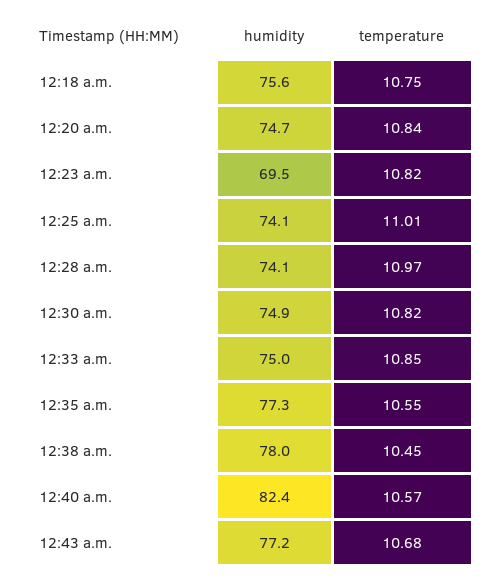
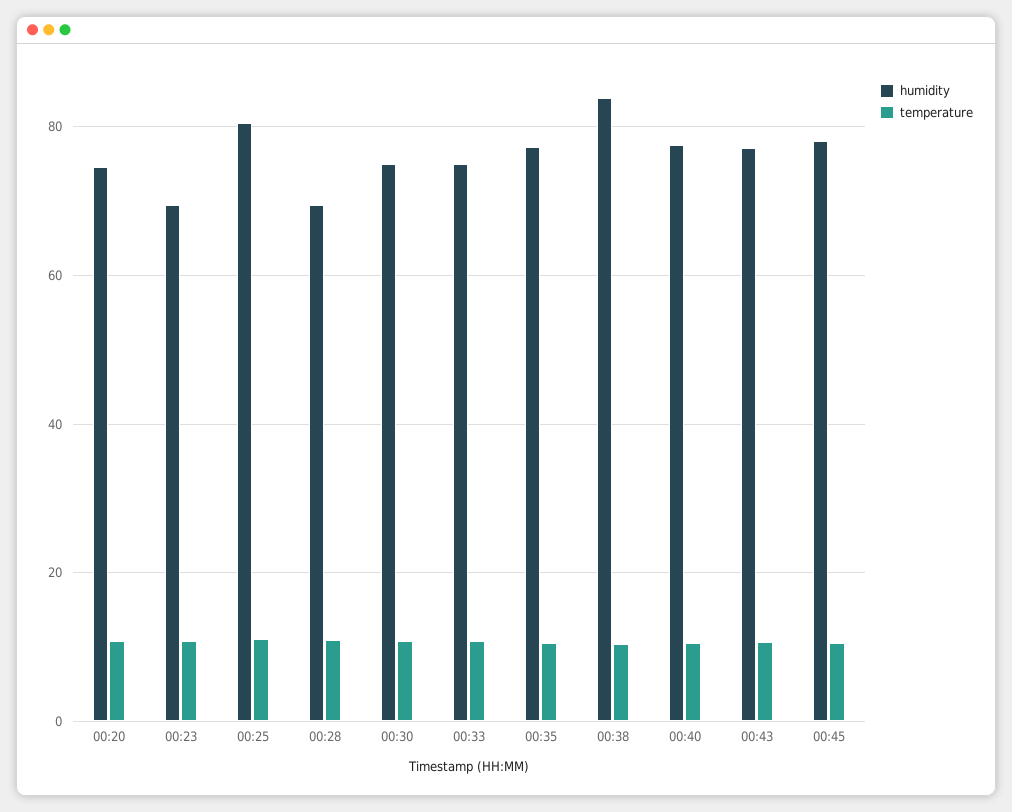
humidity, 12:18 a.m.: 75.6 -> none
temperature, 12:18 a.m.: 10.75 -> none
humidity, 12:25 a.m.: 74.1 -> 80
humidity, 12:28 a.m.: 74.1 -> 70
humidity, 12:38 a.m.: 78 -> 84
humidity, 12:40 a.m.: 82.4 -> 78
humidity, 00:45: none -> 78
temperature, 00:45: none -> 10

